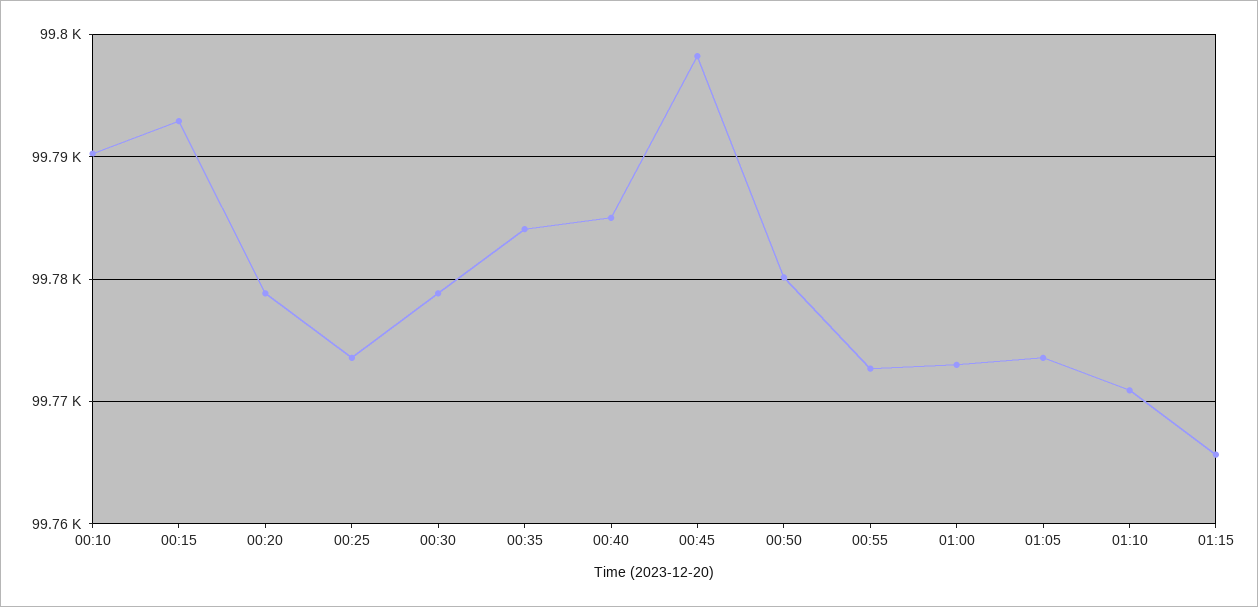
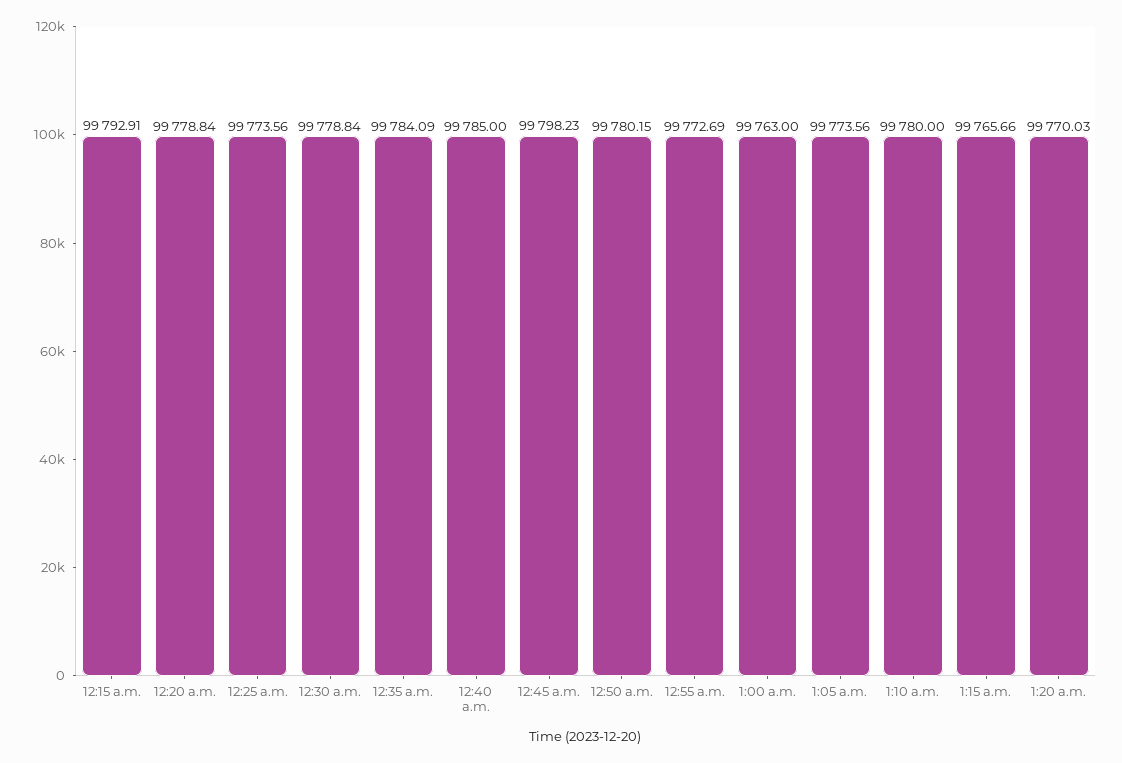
00:10: 99790 -> none
01:00: 99773 -> 99763
01:10: 99771 -> 99780
1:20 a.m.: none -> 99770.03

